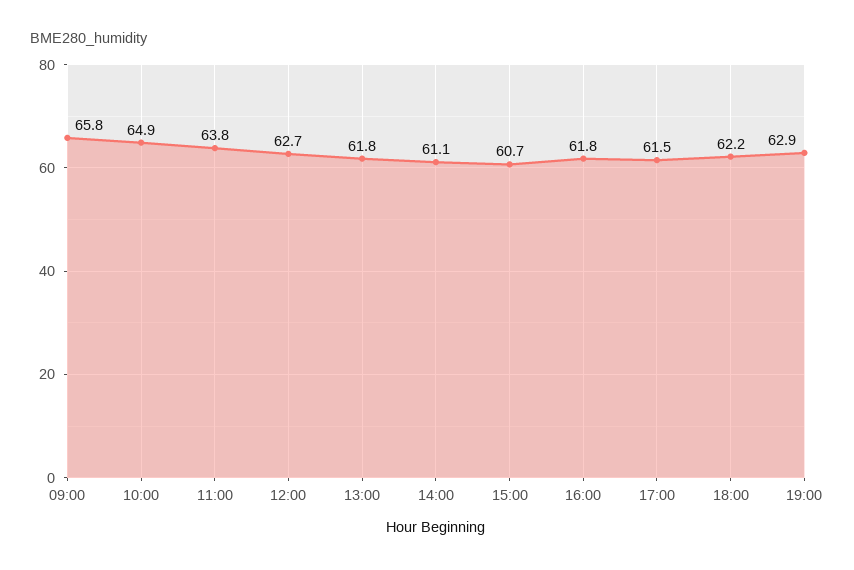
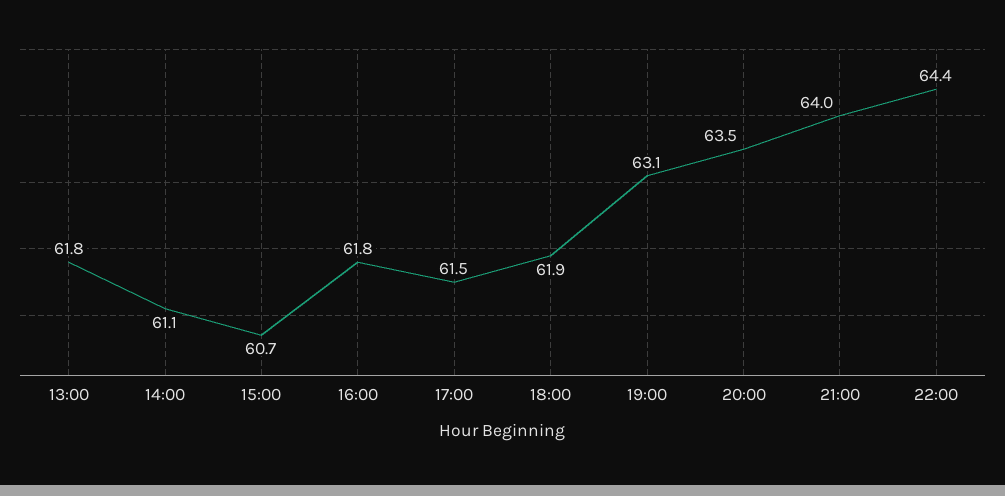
09:00: 65.8 -> none
10:00: 64.9 -> none
11:00: 63.8 -> none
12:00: 62.7 -> none
18:00: 62.2 -> 61.9
19:00: 62.9 -> 63.1
20:00: none -> 63.5
21:00: none -> 64
22:00: none -> 64.4

